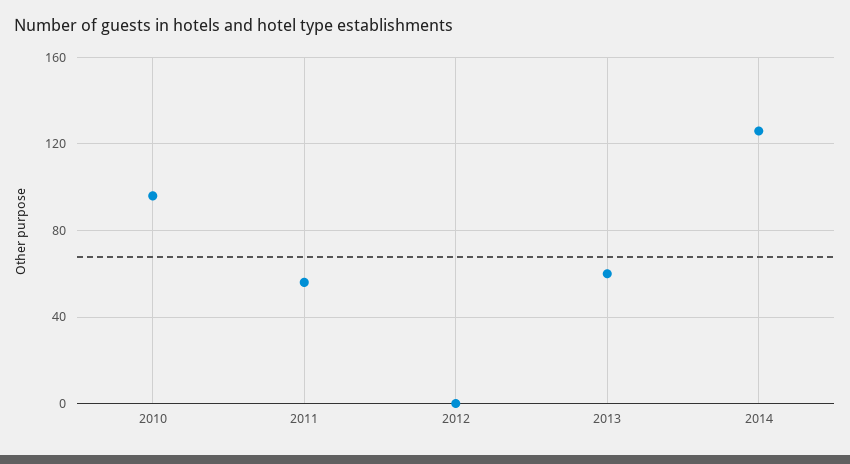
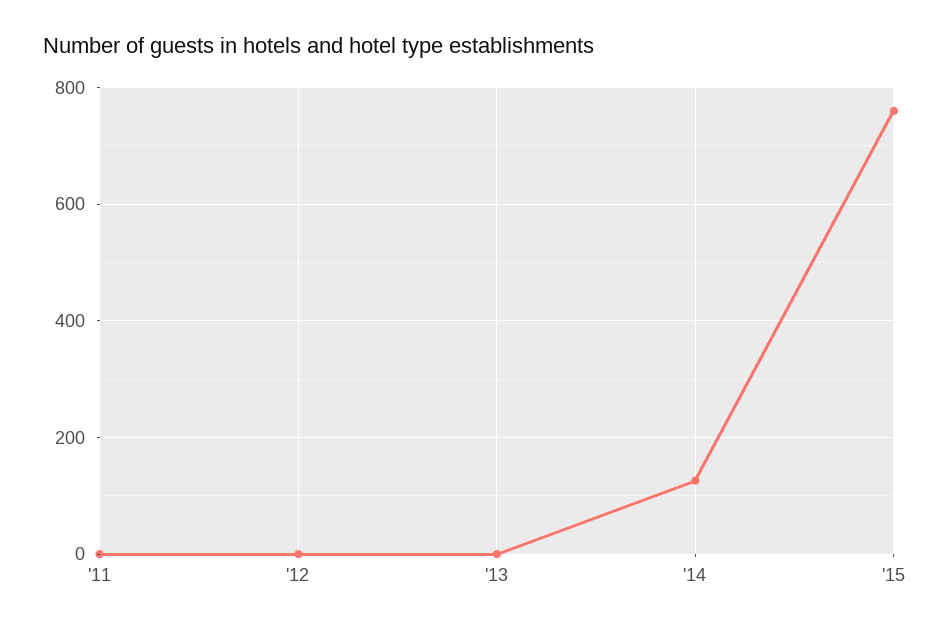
2010: 95 -> none
2011: 55 -> 0
2013: 60 -> 0
'15: none -> 760

